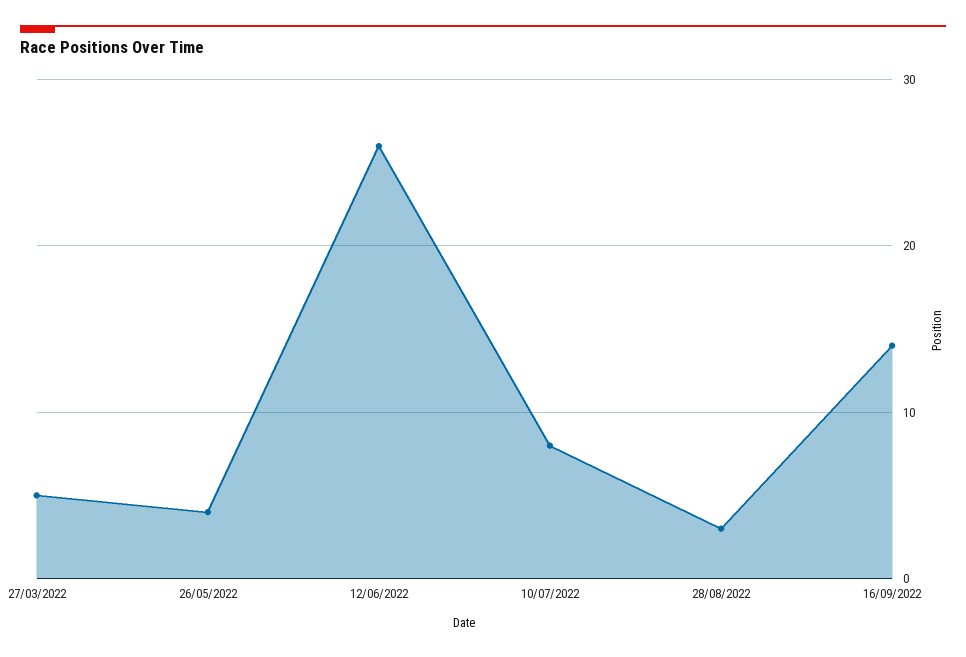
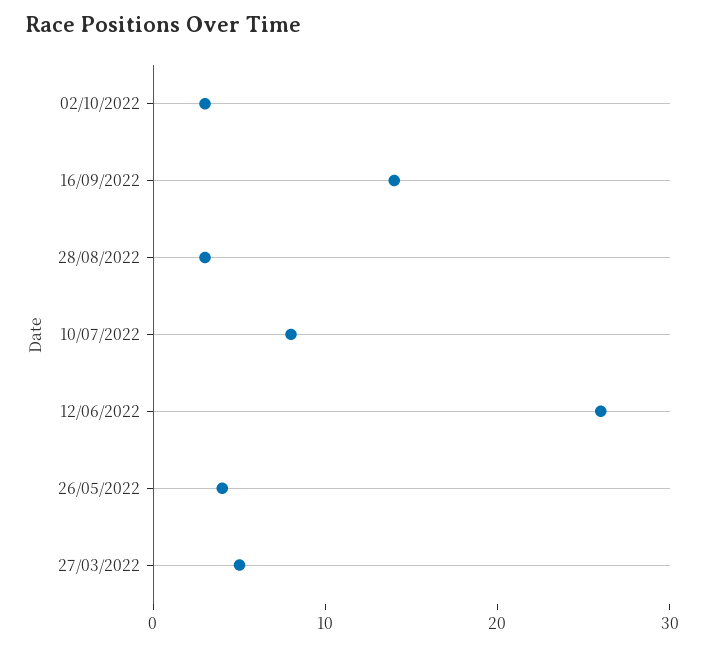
02/10/2022: none -> 3

